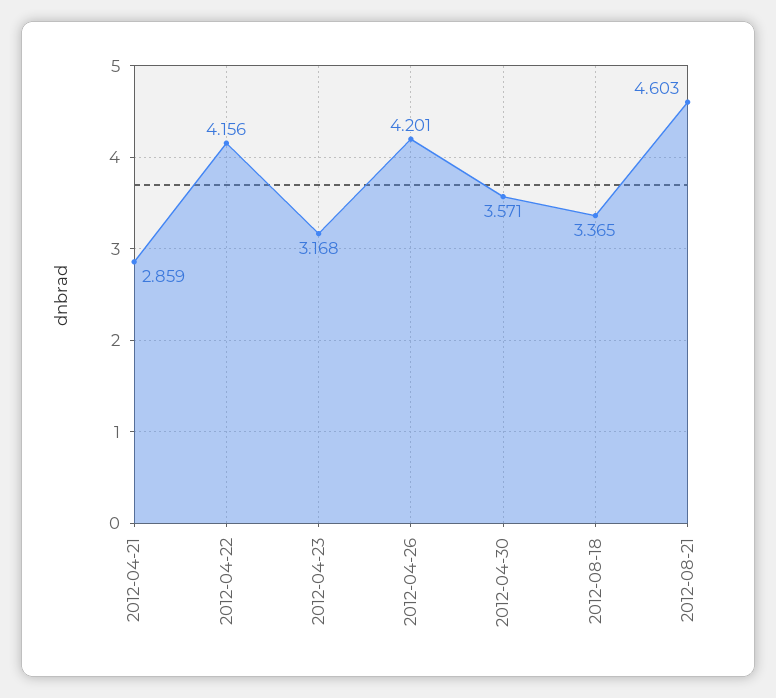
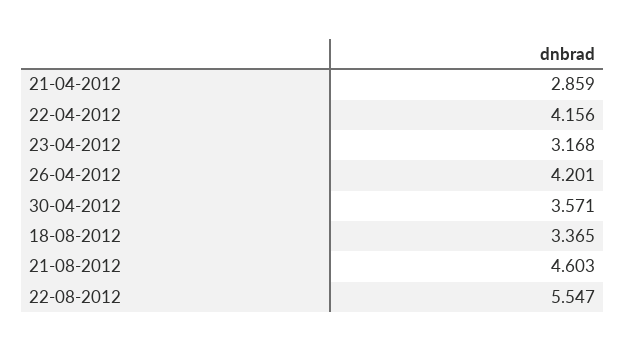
22-08-2012: none -> 5.547

